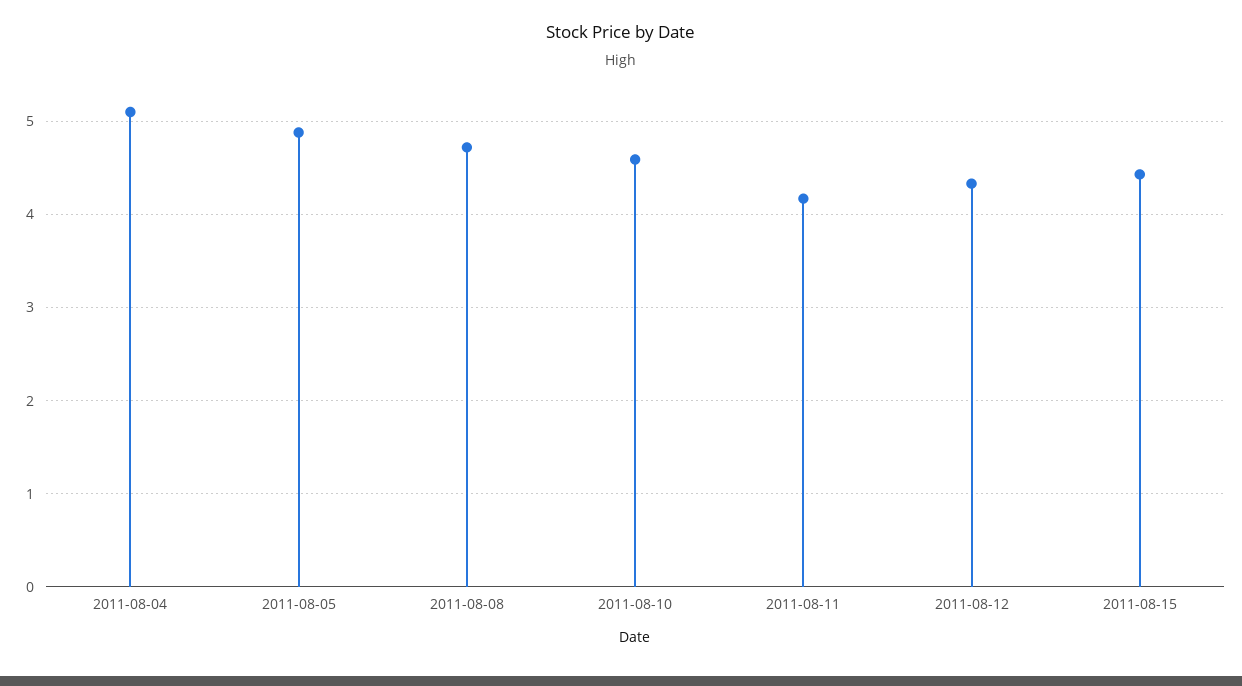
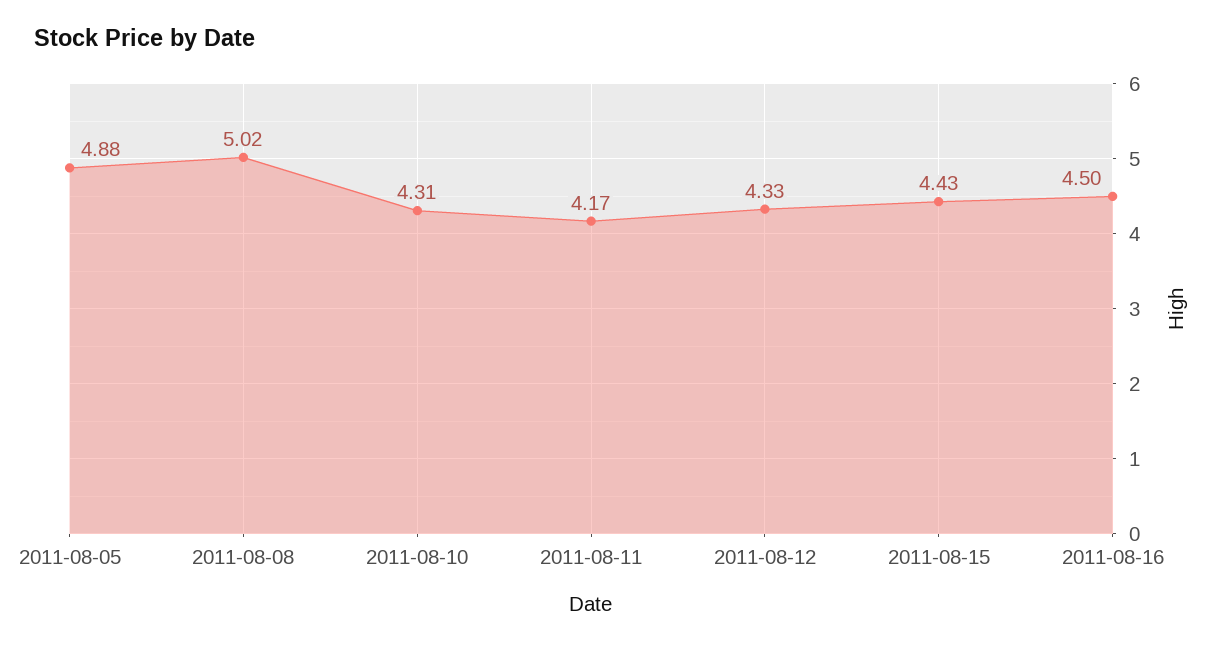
2011-08-04: 5.1 -> none
2011-08-08: 4.7 -> 5.02
2011-08-10: 4.6 -> 4.31
2011-08-16: none -> 4.5

